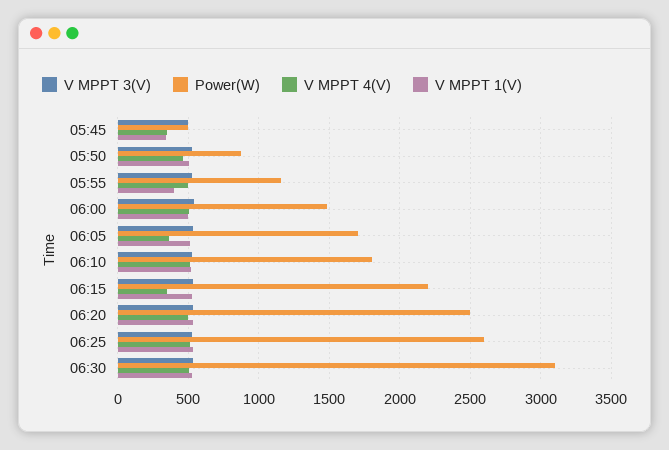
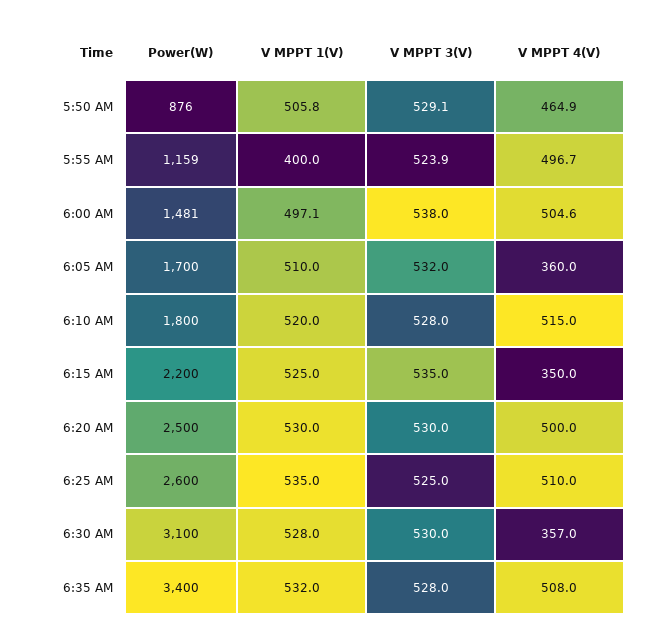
V MPPT 3(V), 05:45: 500 -> none
Power(W), 05:45: 500 -> none
V MPPT 4(V), 05:45: 350 -> none
V MPPT 1(V), 05:45: 350 -> none
V MPPT 4(V), 06:30: 500 -> 357
Power(W), 6:35 AM: none -> 3400
V MPPT 1(V), 6:35 AM: none -> 532
V MPPT 3(V), 6:35 AM: none -> 528
V MPPT 4(V), 6:35 AM: none -> 508

